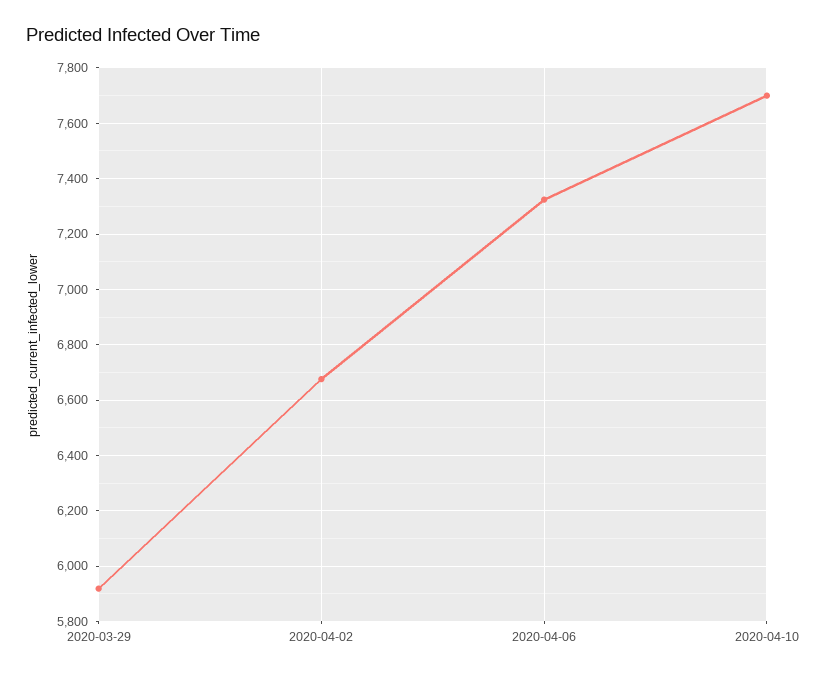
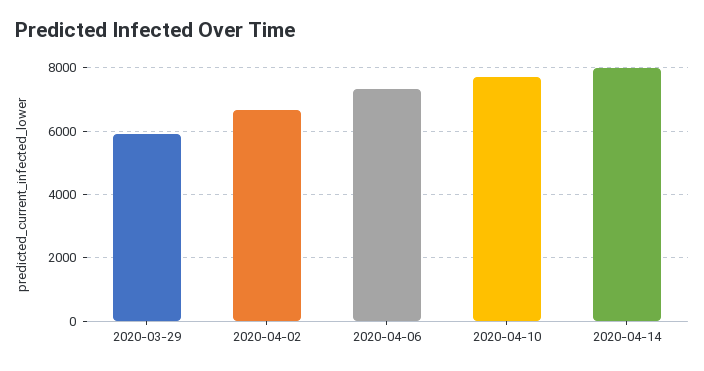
2020-04-14: none -> 8000

